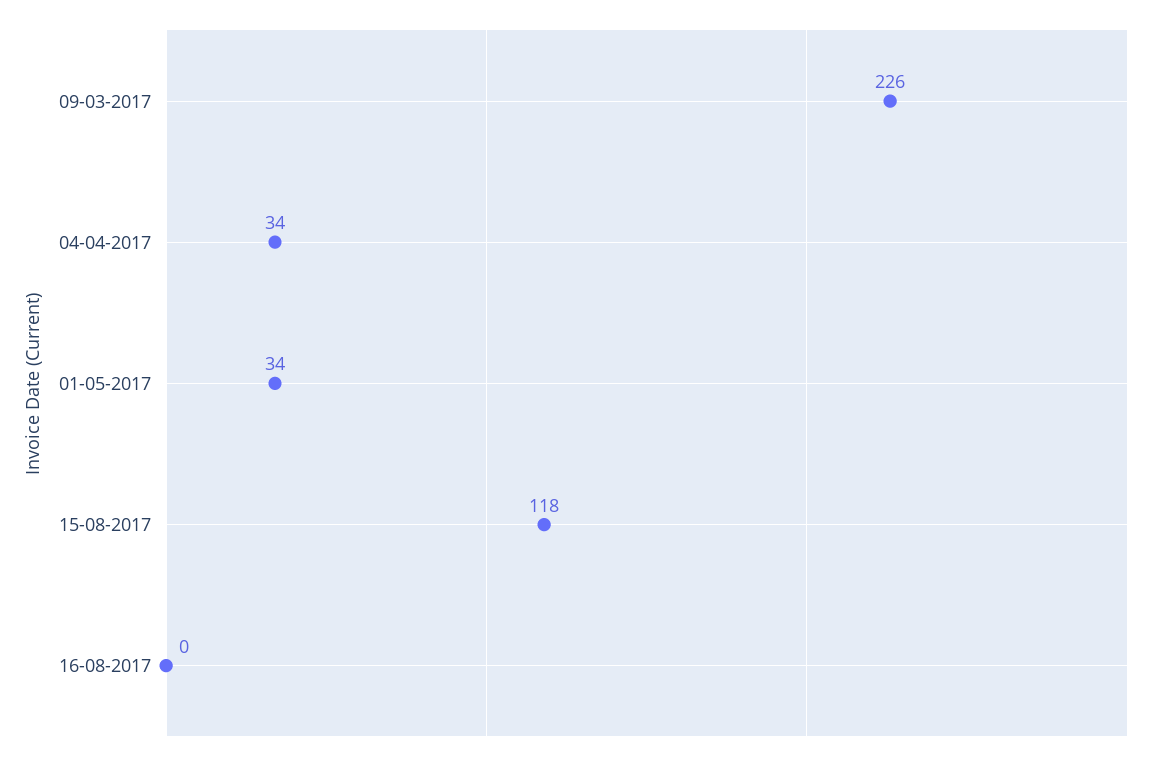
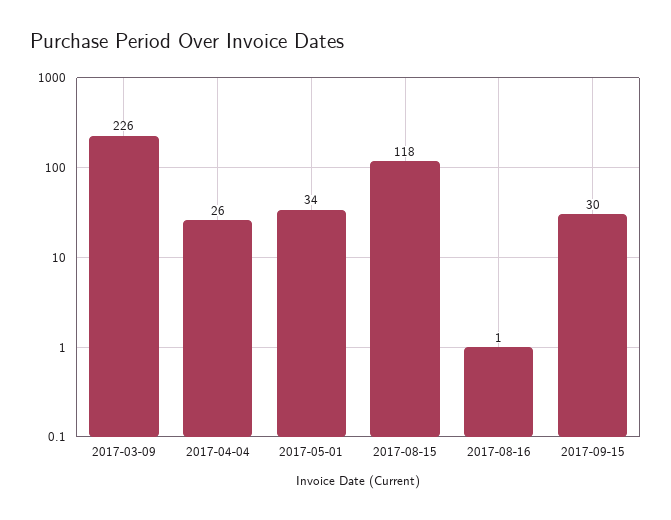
04-04-2017: 34 -> 26
16-08-2017: 0 -> 1
2017-09-15: none -> 30

